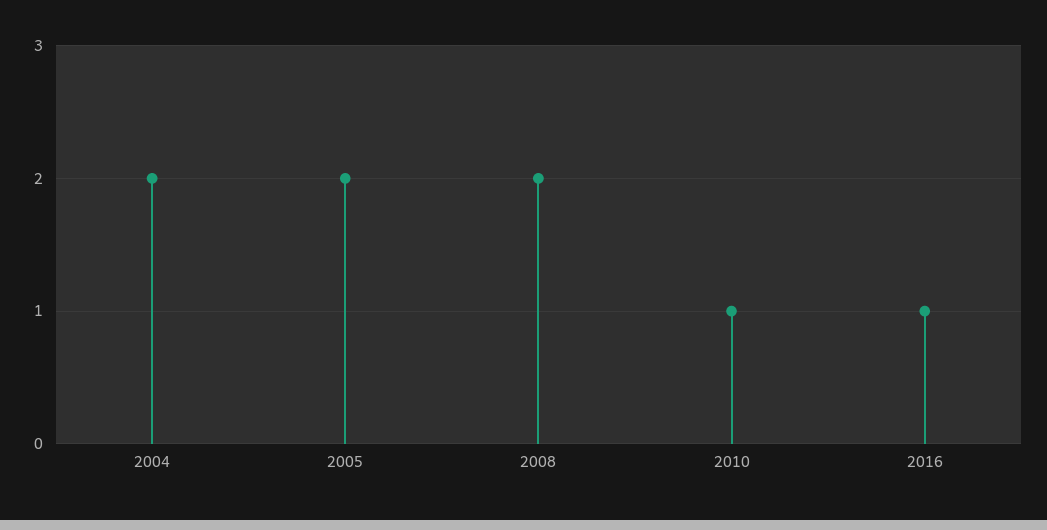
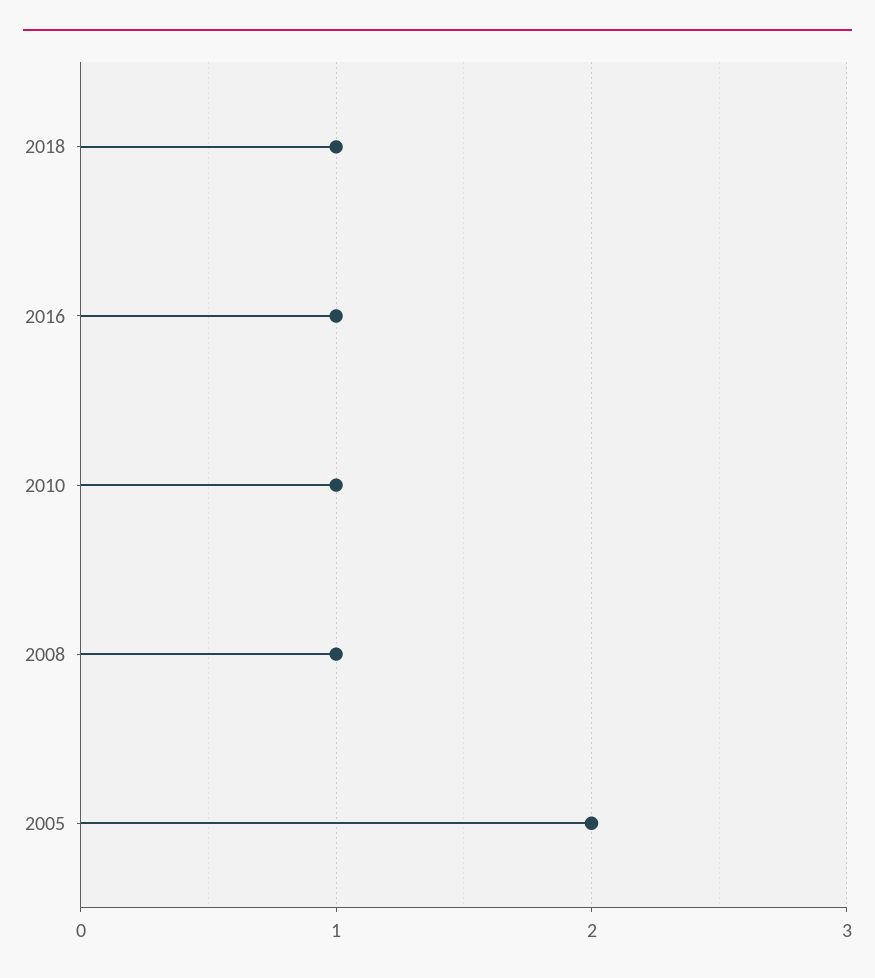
2004: 2 -> none
2008: 2 -> 1
2018: none -> 1

